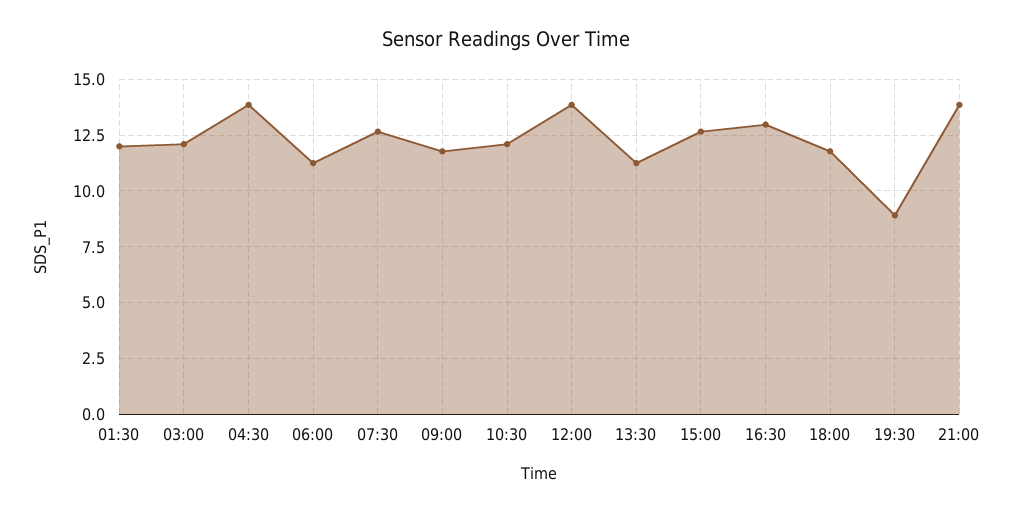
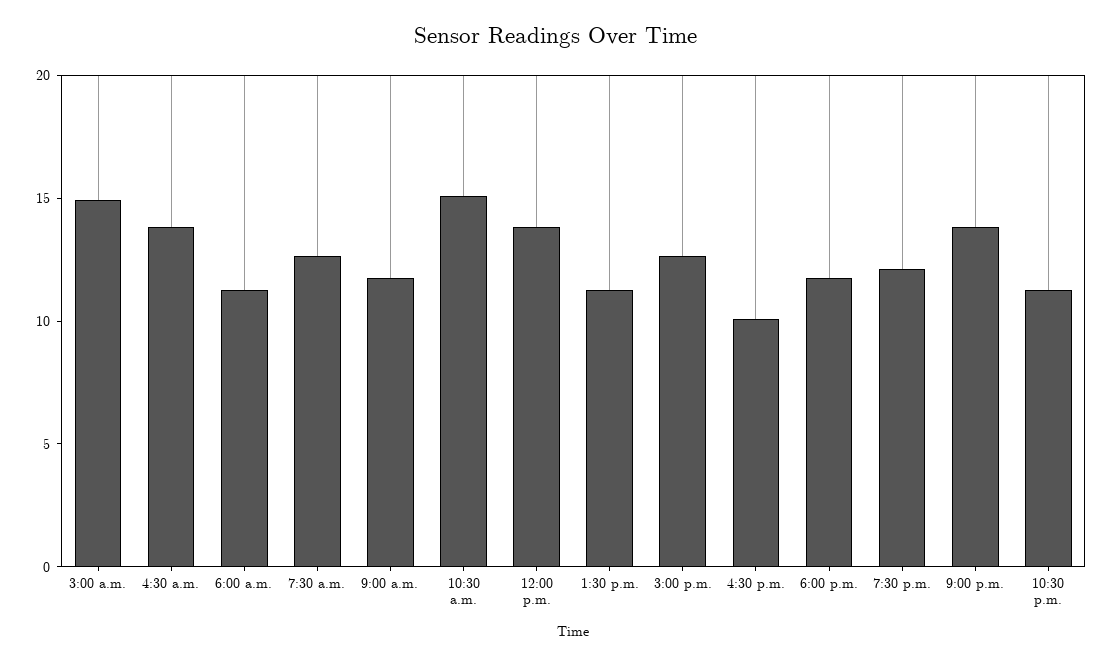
01:30: 12 -> none
03:00: 12 -> 15
10:30: 12 -> 15
16:30: 13 -> 10
19:30: 9 -> 12
10:30 p.m.: none -> 11

